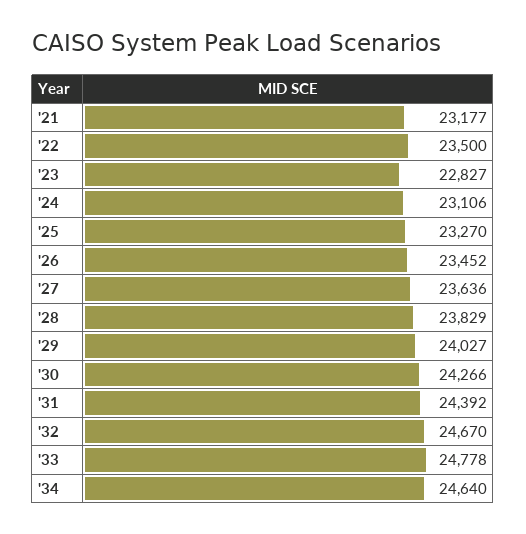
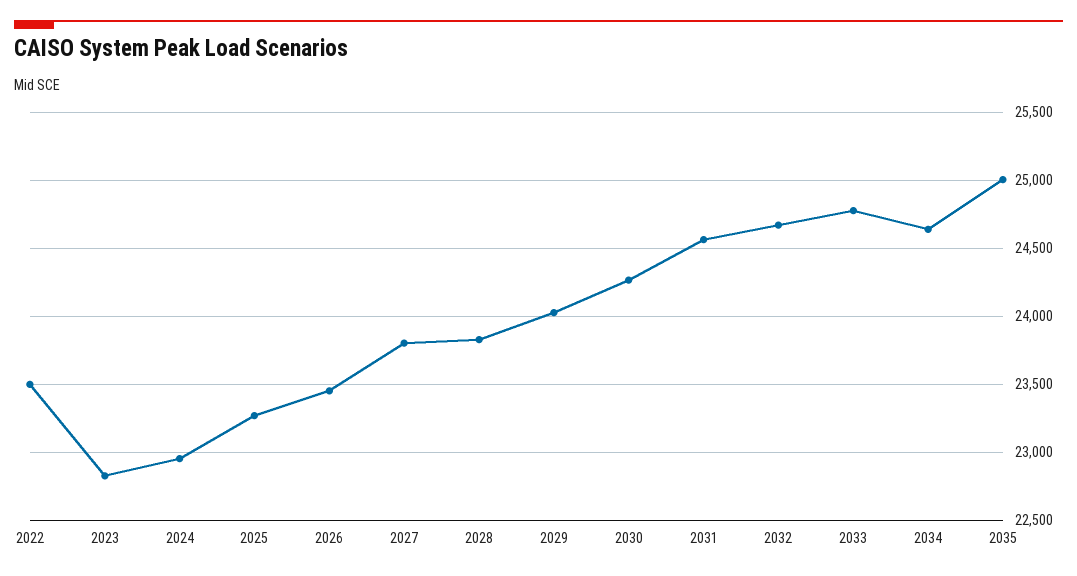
'21: 23177 -> none
'24: 23106 -> 22950
'27: 23636 -> 23800
'31: 24392 -> 24550
2035: none -> 25000

